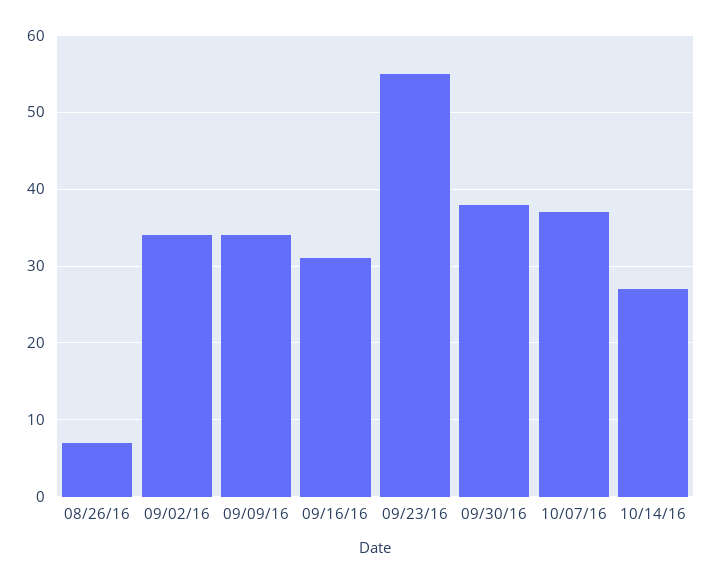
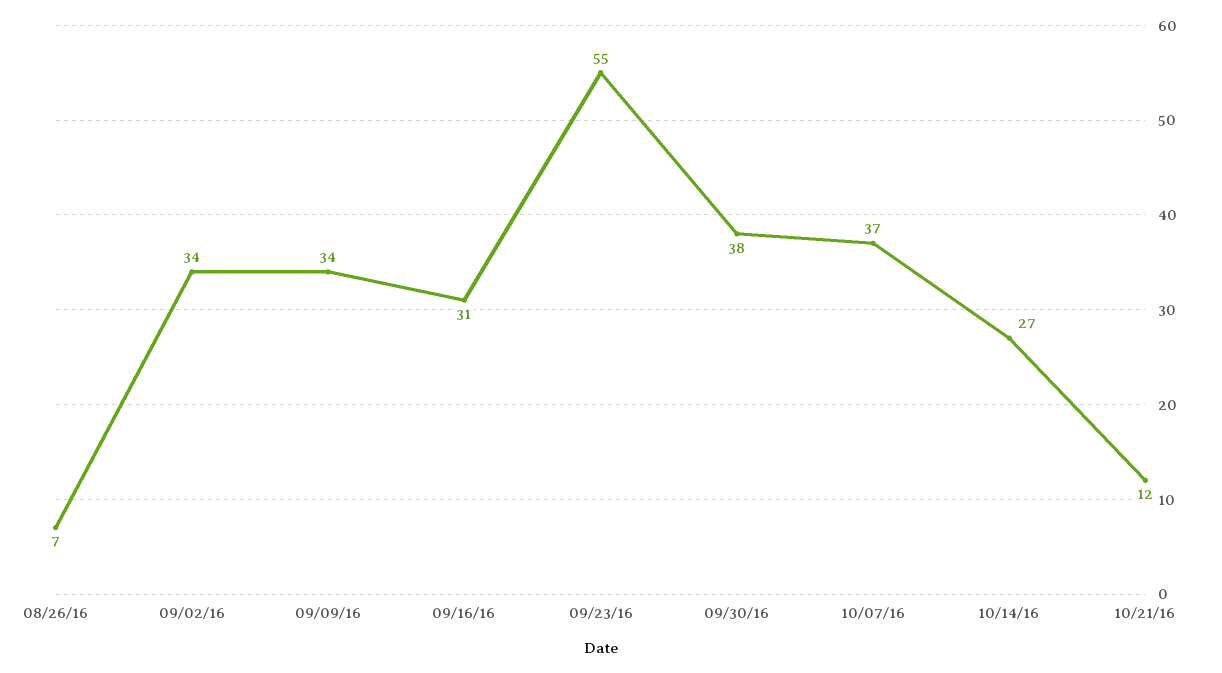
10/21/16: none -> 12

